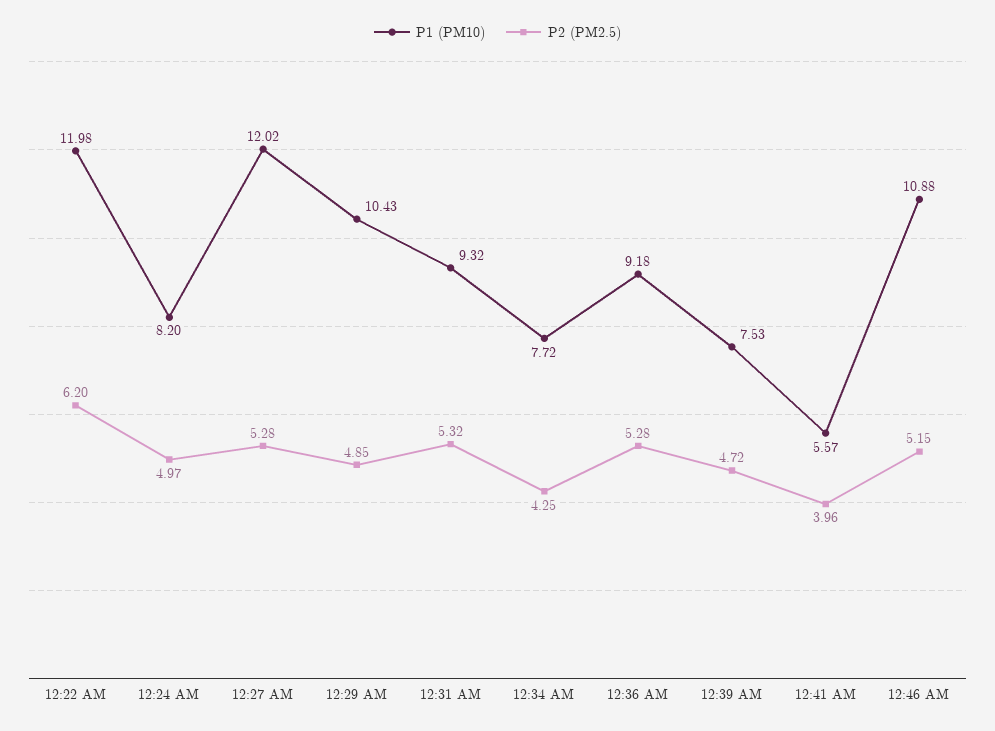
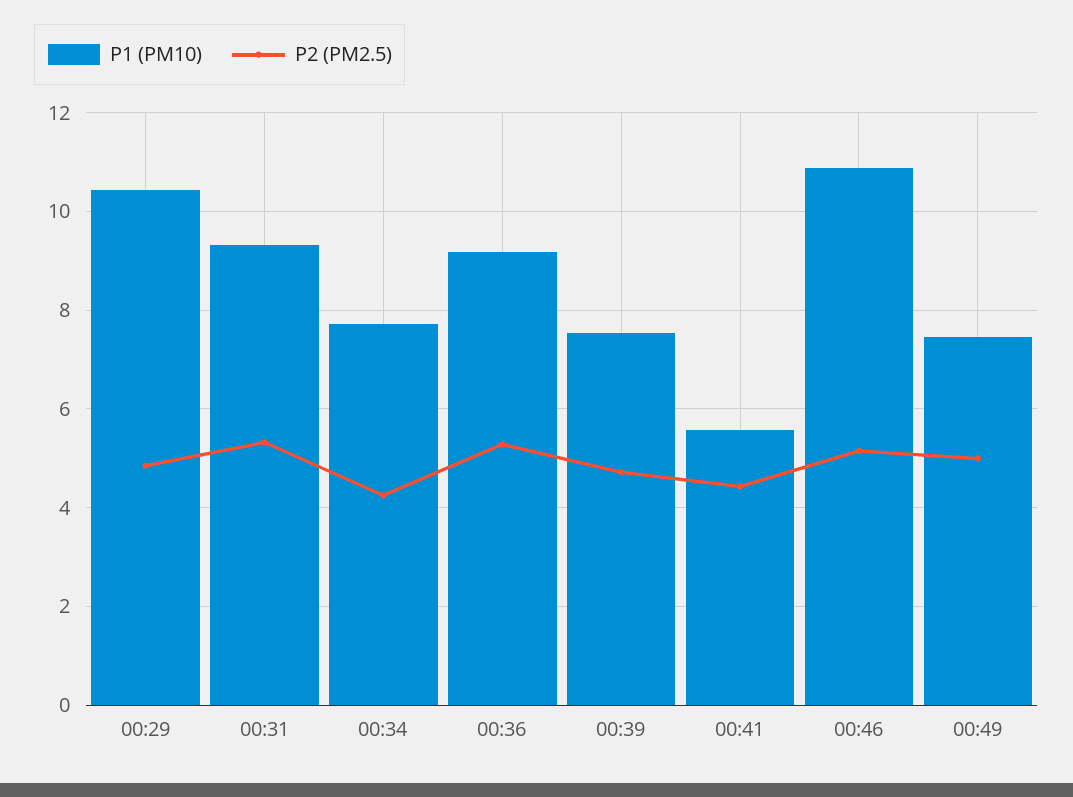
P1 (PM10), 12:22 AM: 11.98 -> none
P2 (PM2.5), 12:22 AM: 6.2 -> none
P1 (PM10), 12:24 AM: 8.2 -> none
P2 (PM2.5), 12:24 AM: 4.97 -> none
P1 (PM10), 12:27 AM: 12.02 -> none
P2 (PM2.5), 12:27 AM: 5.28 -> none
P2 (PM2.5), 12:41 AM: 3.96 -> 4.4
P1 (PM10), 00:49: none -> 7.4
P2 (PM2.5), 00:49: none -> 5

